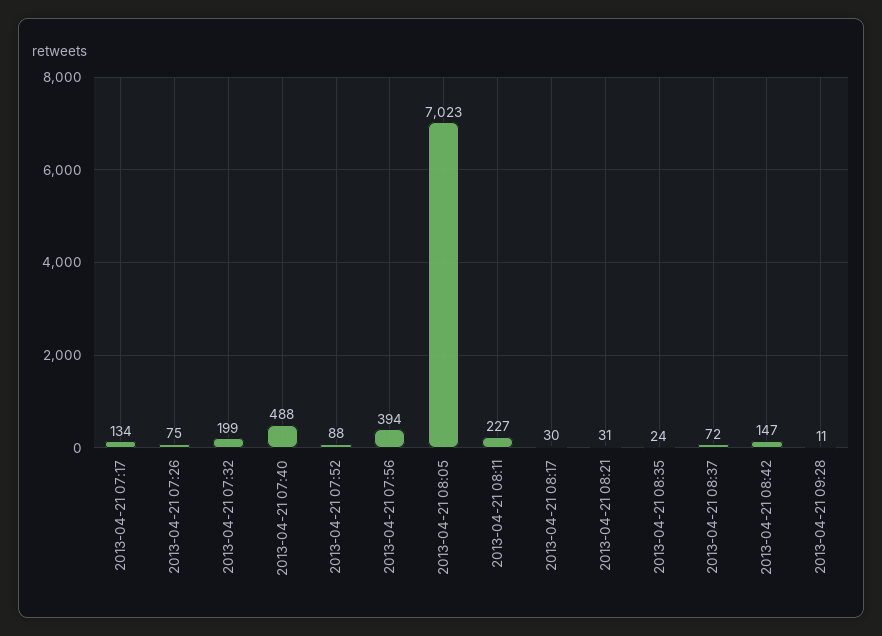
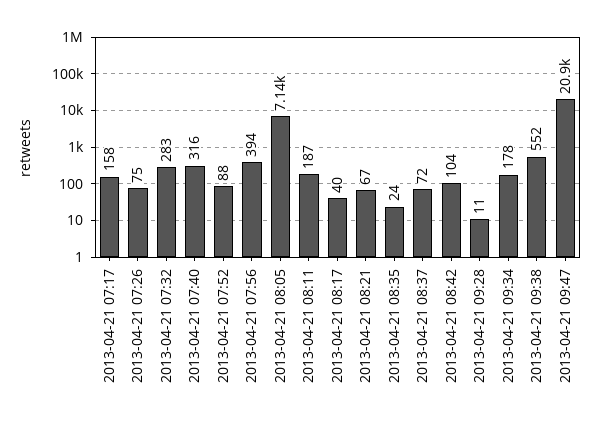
2013-04-21 07:17: 134 -> 158
2013-04-21 07:32: 199 -> 283
2013-04-21 07:40: 488 -> 316
2013-04-21 08:05: 7023 -> 7140
2013-04-21 08:11: 227 -> 187
2013-04-21 08:17: 30 -> 40
2013-04-21 08:21: 31 -> 67
2013-04-21 08:42: 147 -> 104
2013-04-21 09:34: none -> 178
2013-04-21 09:38: none -> 552
2013-04-21 09:47: none -> 20900

